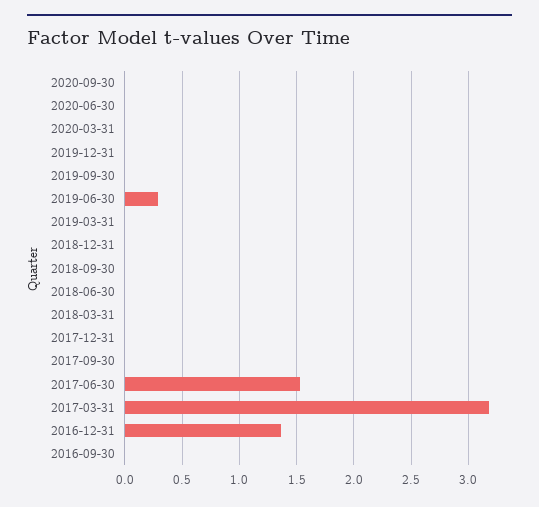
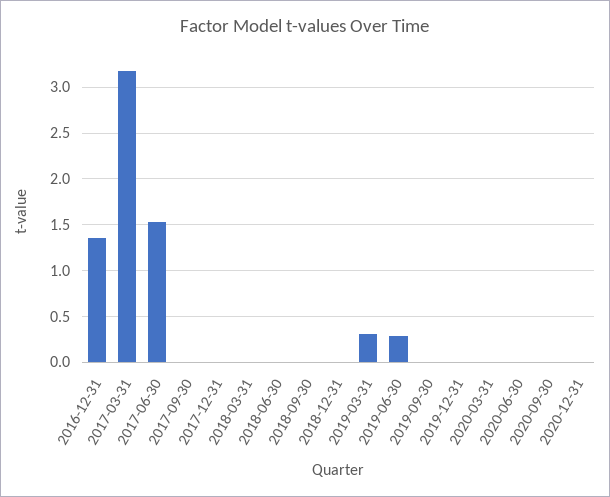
2019-03-31: 0 -> 0.3
2016-09-30: 0 -> none
2020-12-31: none -> 0

